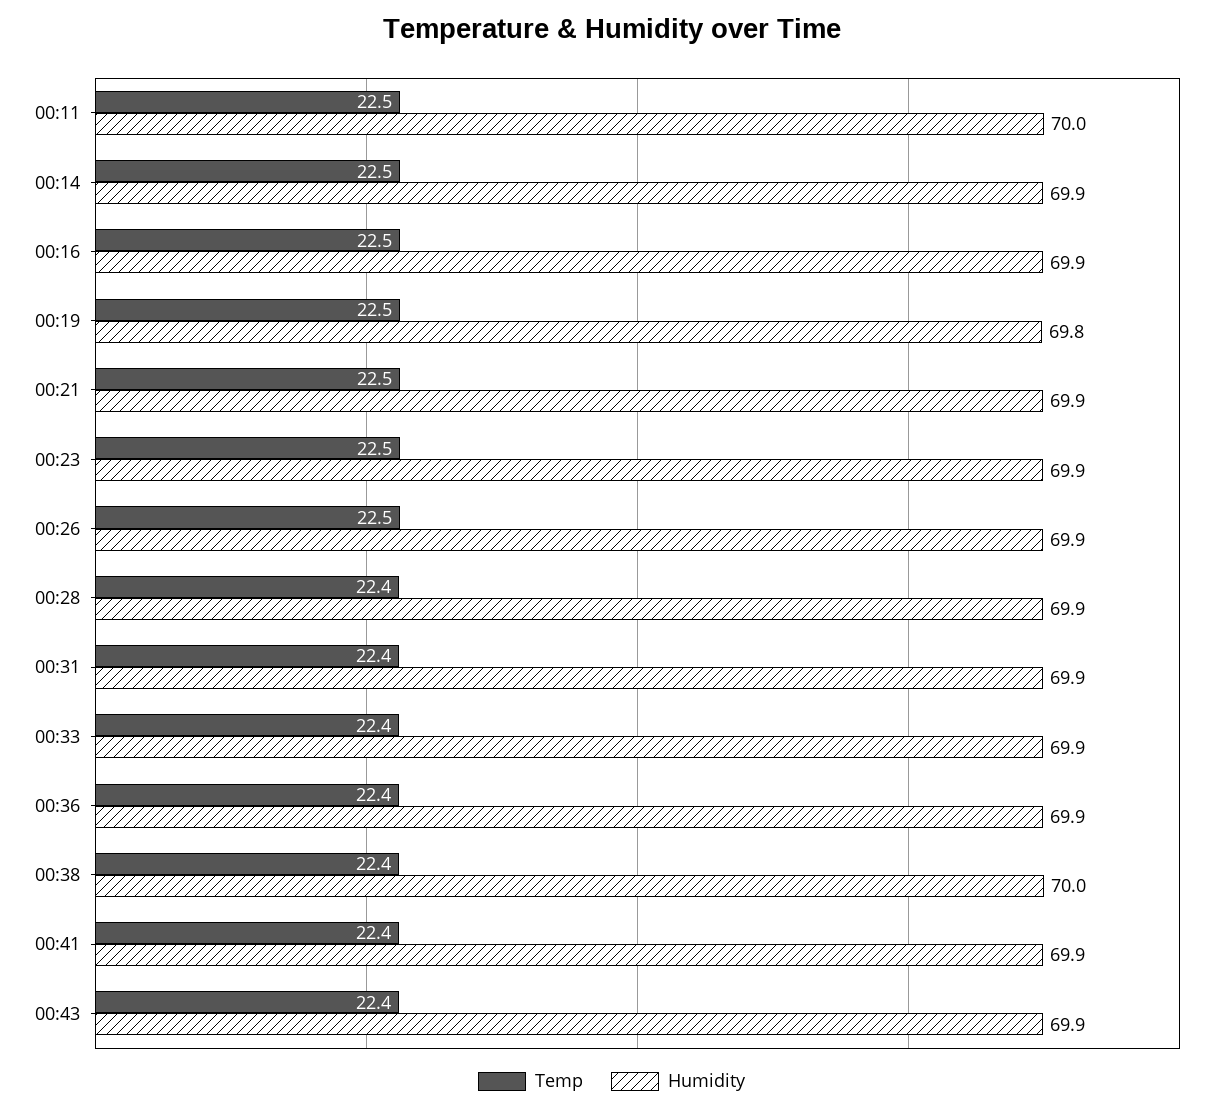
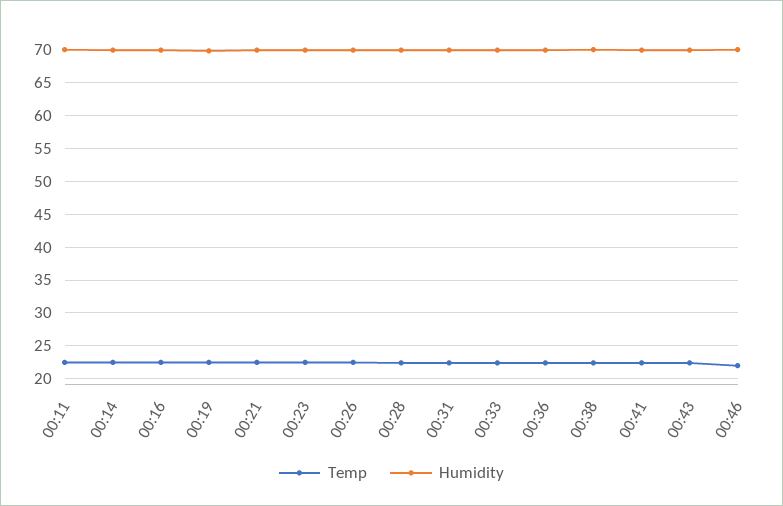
Temp, 00:46: none -> 22
Humidity, 00:46: none -> 70

